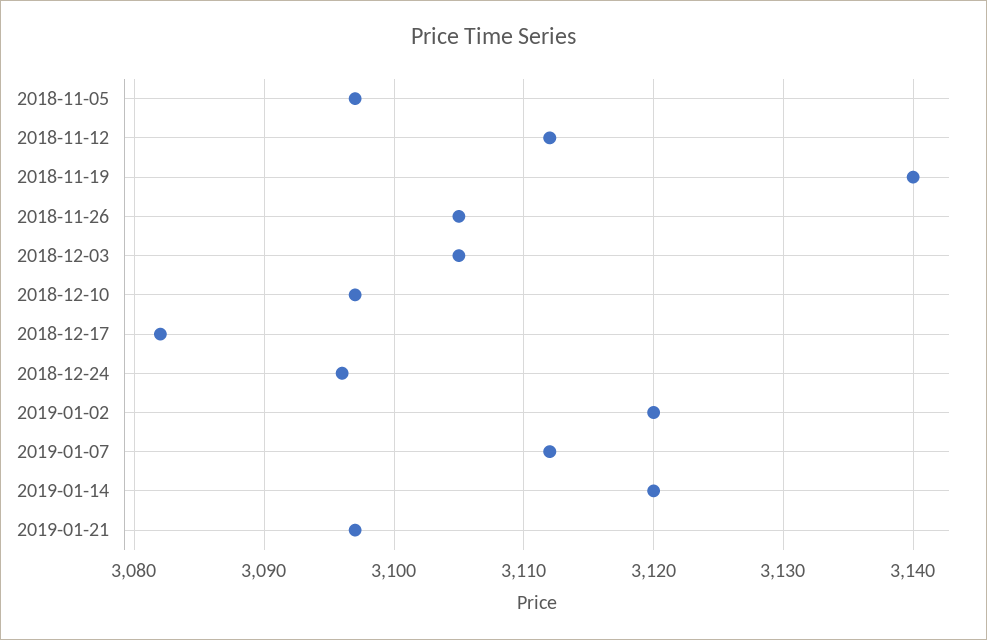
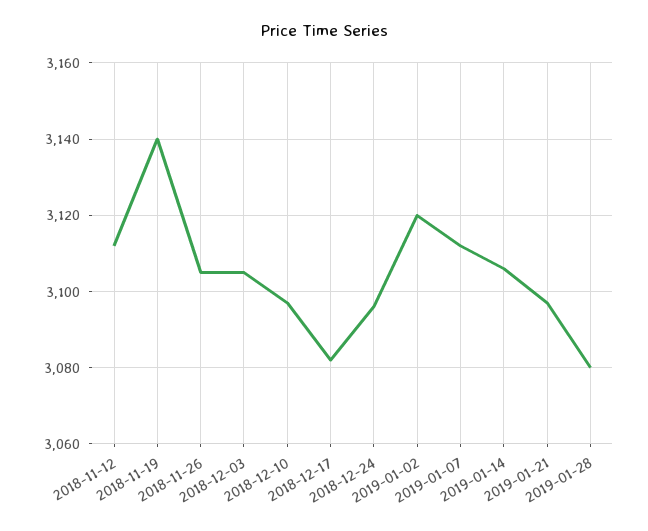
2018-11-05: 3097 -> none
2019-01-14: 3120 -> 3105
2019-01-28: none -> 3080

